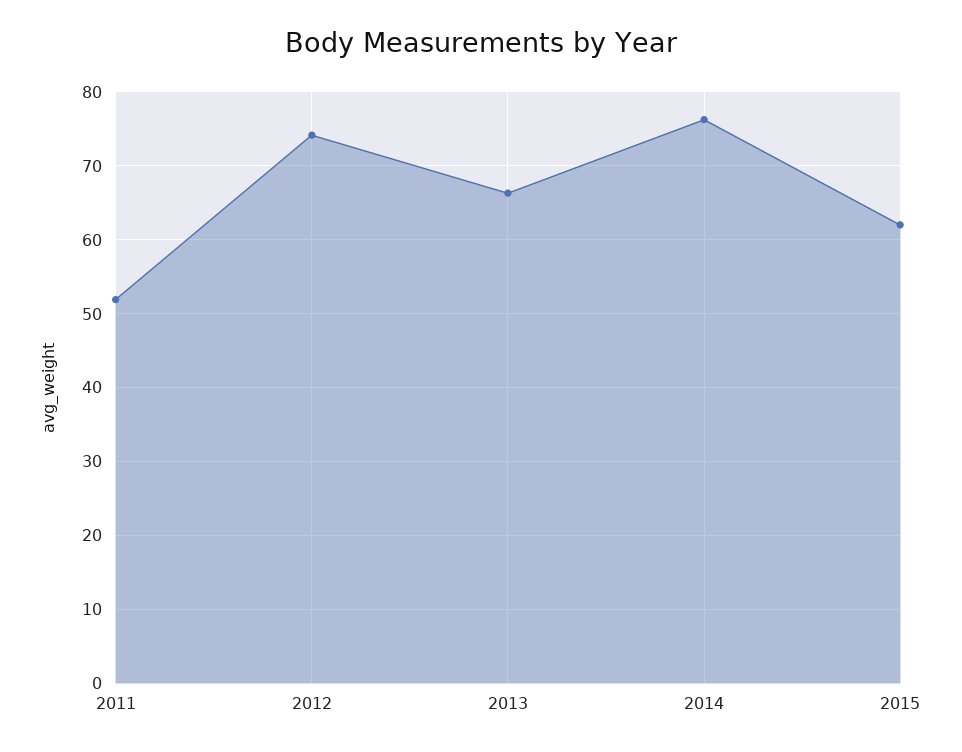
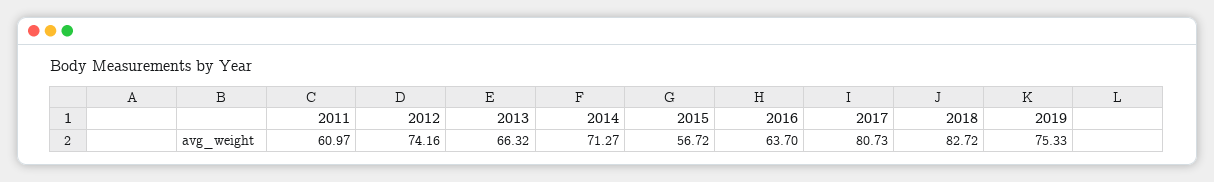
2011: 52 -> 60.97
2014: 76 -> 71.27
2015: 62 -> 56.72
2016: none -> 63.7
2017: none -> 80.73
2018: none -> 82.72
2019: none -> 75.33

